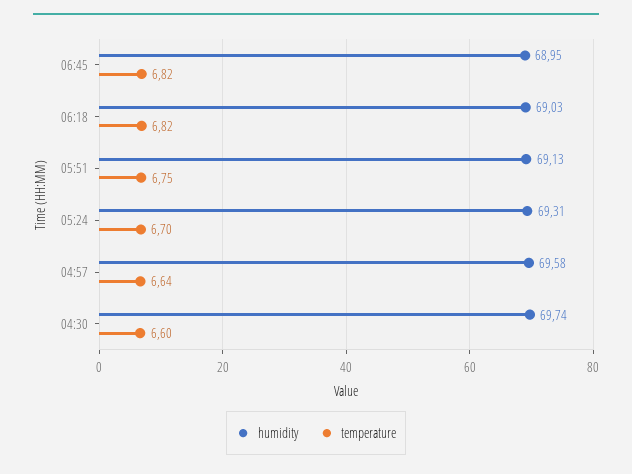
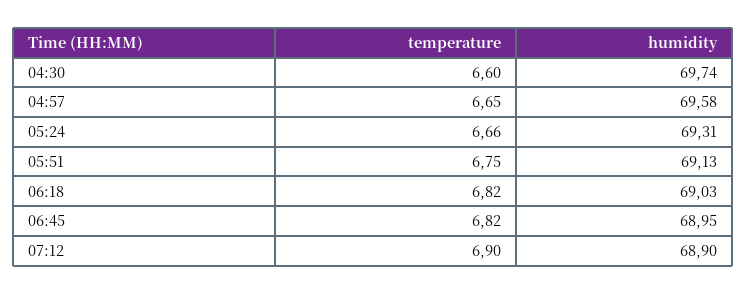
temperature, 05:24: 6.7 -> 6.66
temperature, 04:57: 6.64 -> 6.65
temperature, 07:12: none -> 6.9
humidity, 07:12: none -> 68.9

